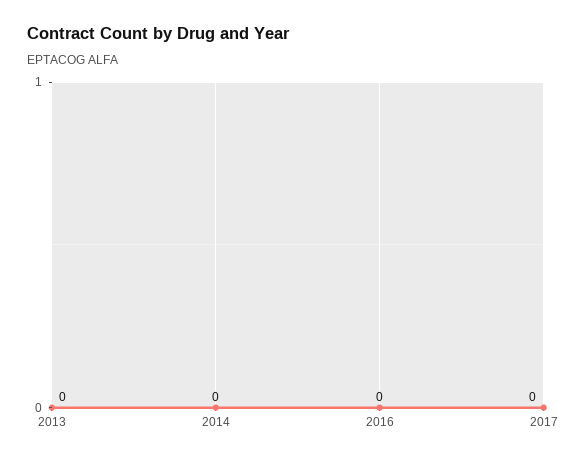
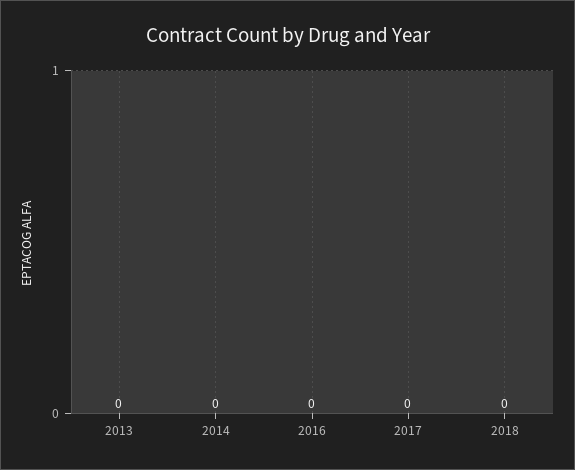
2018: none -> 0

